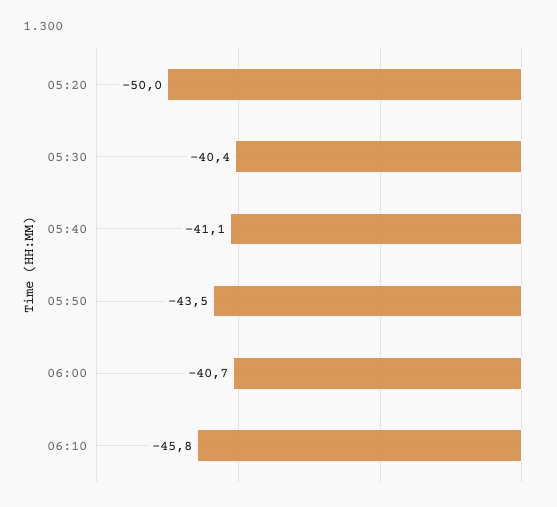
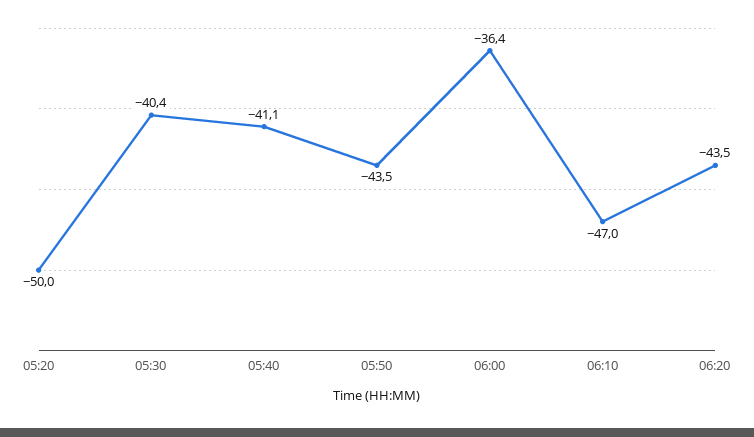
06:00: -40.7 -> -36.4
06:10: -45.8 -> -47
06:20: none -> -43.5

